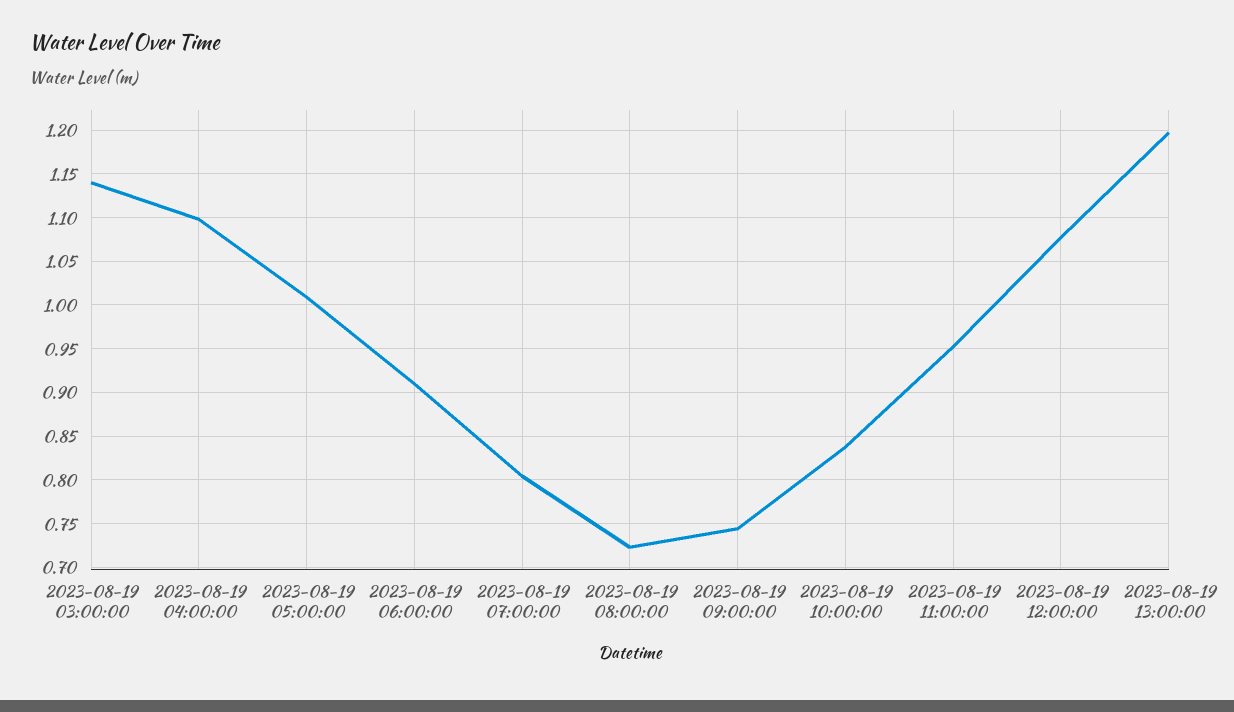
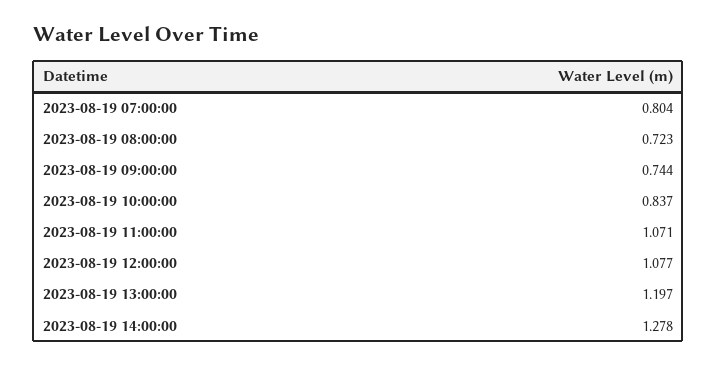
2023-08-19 03:00:00: 1.14 -> none
2023-08-19 04:00:00: 1.1 -> none
2023-08-19 05:00:00: 1.01 -> none
2023-08-19 06:00:00: 0.91 -> none
2023-08-19 11:00:00: 0.95 -> 1.071
2023-08-19 14:00:00: none -> 1.278

